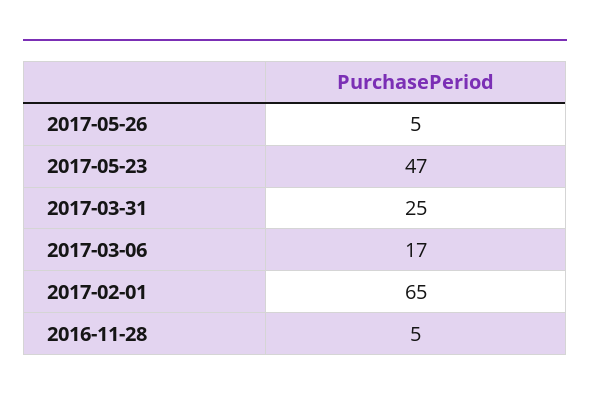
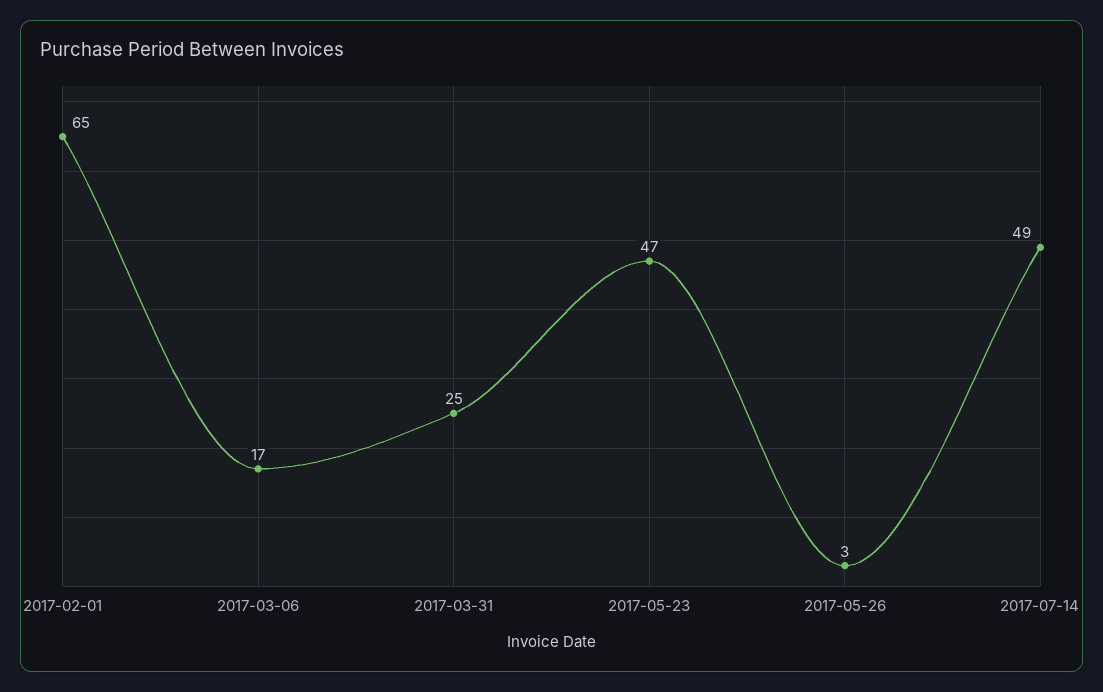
2017-05-26: 5 -> 3
2016-11-28: 5 -> none
2017-07-14: none -> 49

